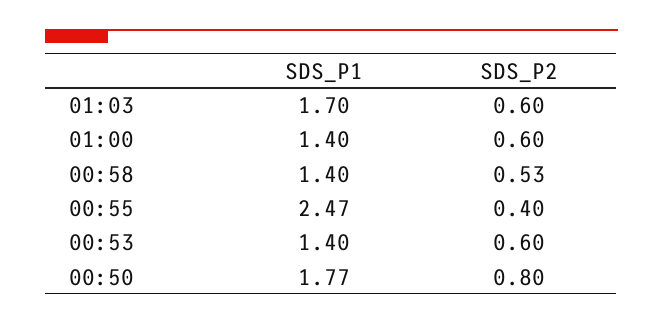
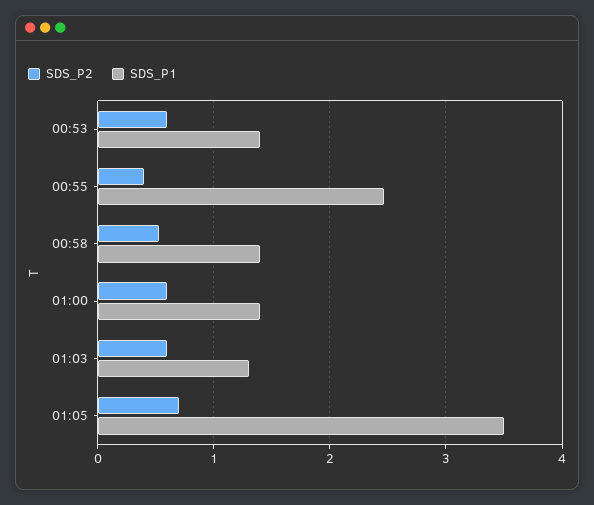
SDS_P1, 01:03: 1.7 -> 1.3
SDS_P1, 00:50: 1.77 -> none
SDS_P2, 00:50: 0.8 -> none
SDS_P2, 01:05: none -> 0.7
SDS_P1, 01:05: none -> 3.5

